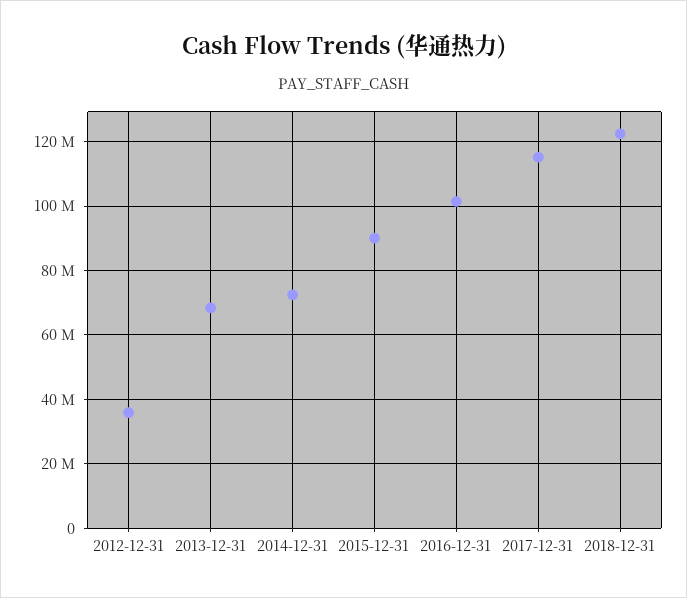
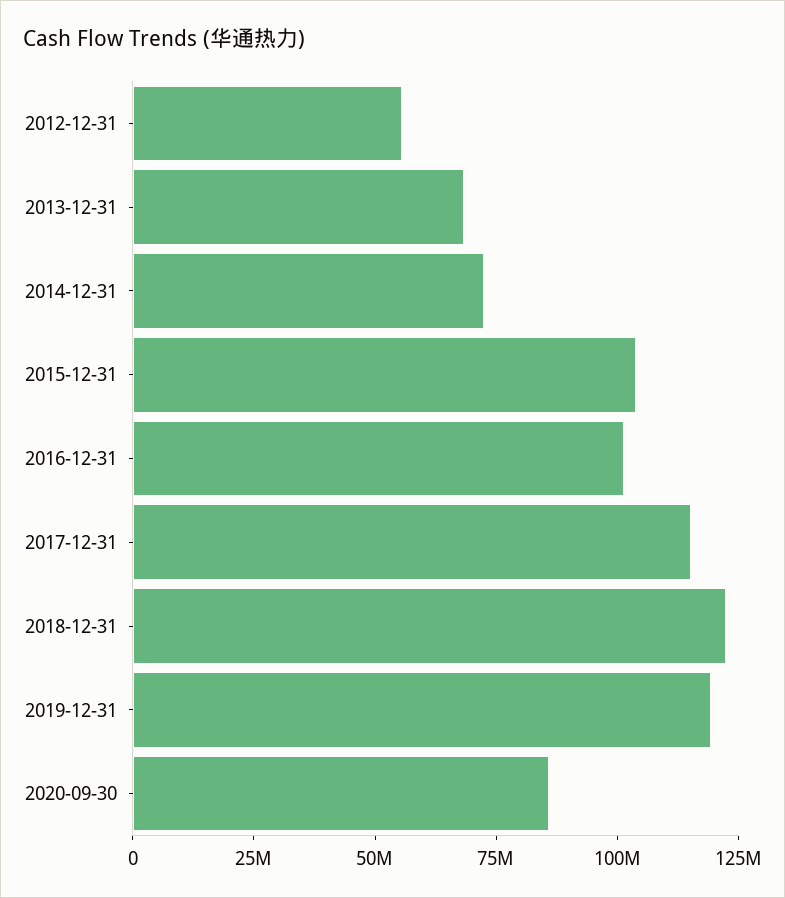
2012-12-31: 36000000 -> 55000000
2015-12-31: 90000000 -> 105000000
2019-12-31: none -> 120000000
2020-09-30: none -> 85000000

